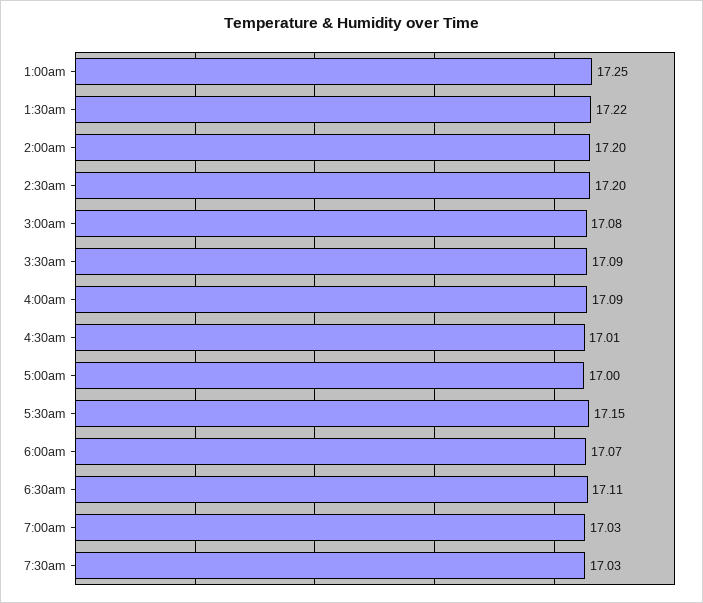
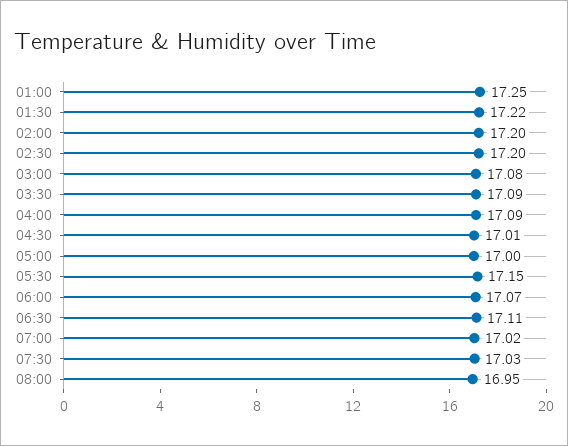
7:00am: 17.03 -> 17.02
08:00: none -> 16.95

